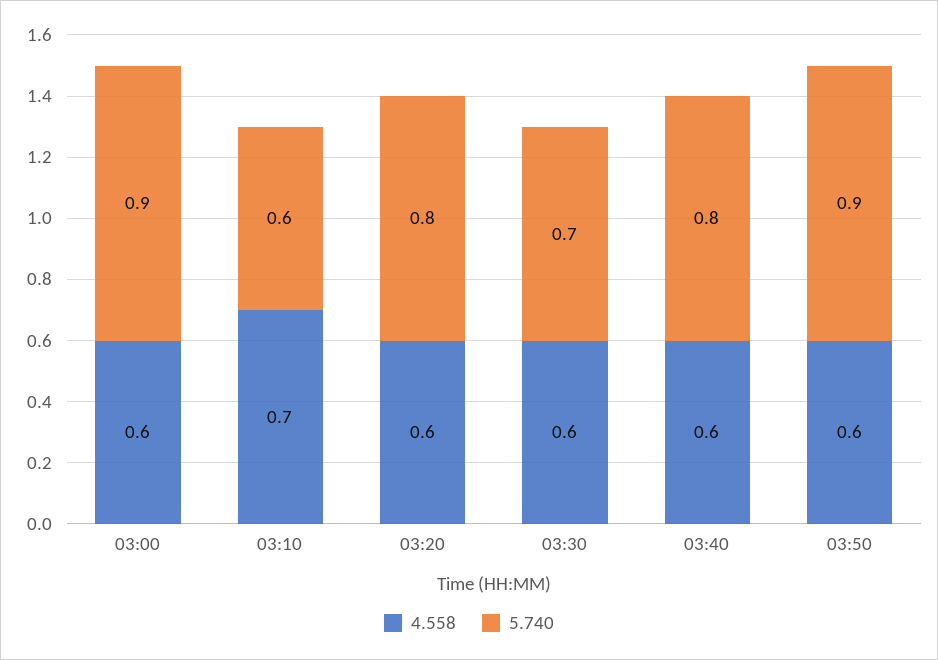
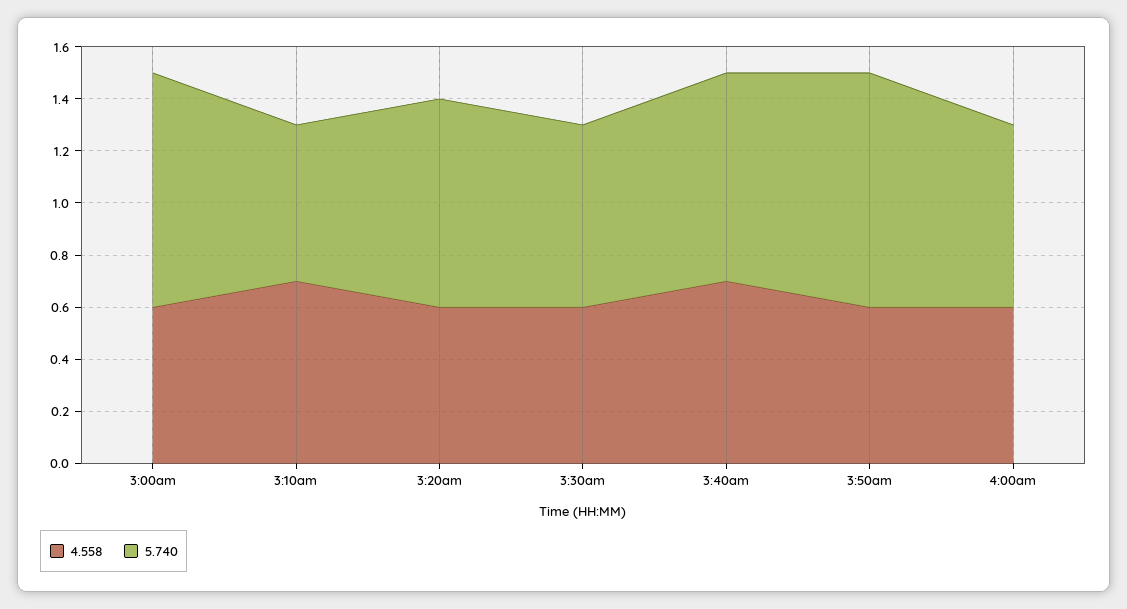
4.558, 03:40: 0.6 -> 0.7
4.558, 4:00am: none -> 0.6
5.740, 4:00am: none -> 0.7

